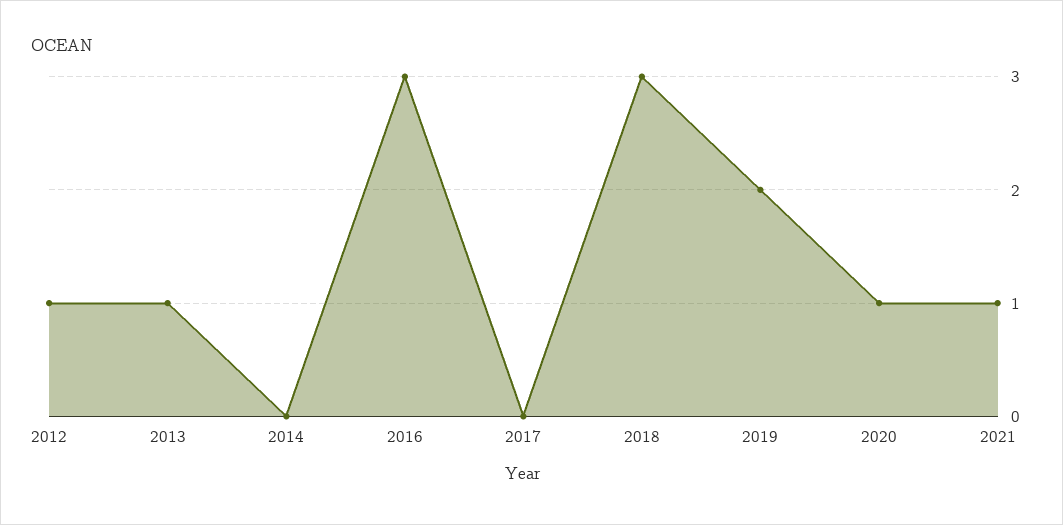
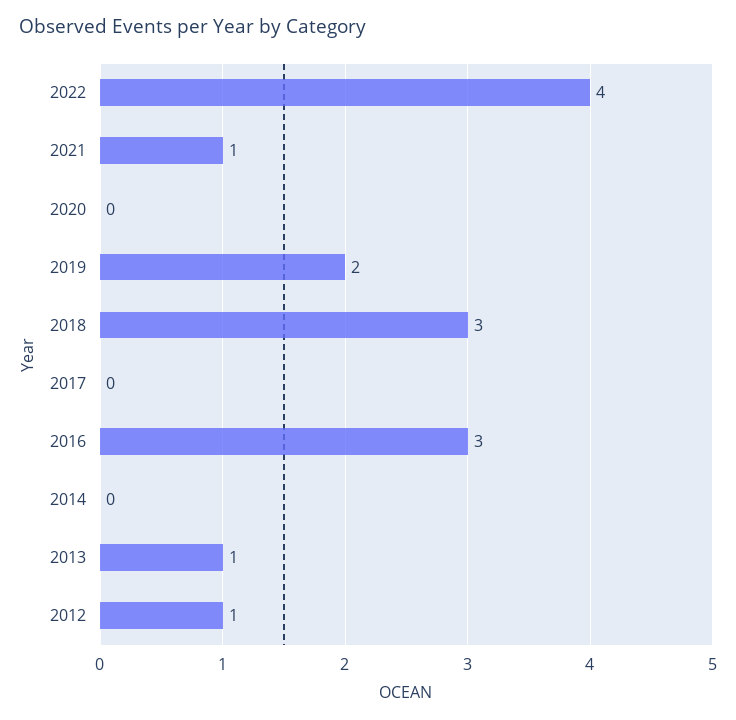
2020: 1 -> 0
2022: none -> 4

